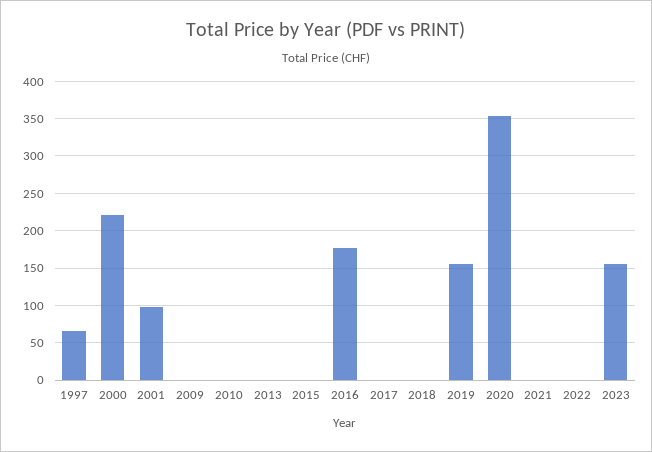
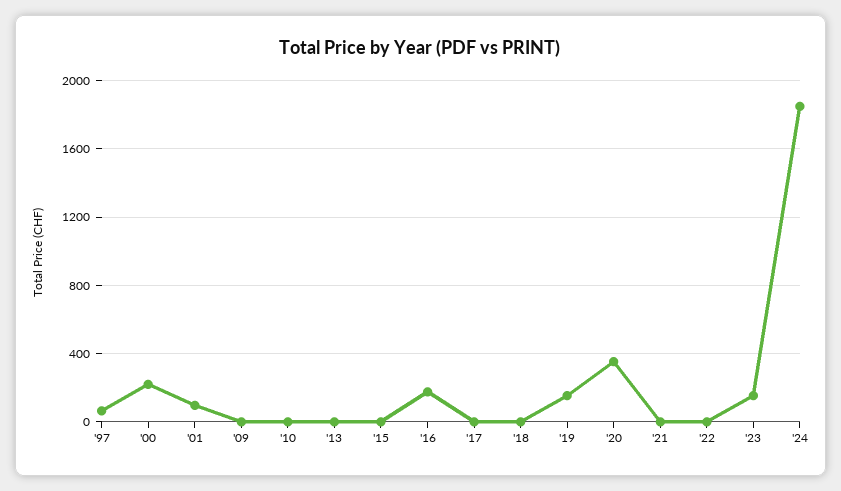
'24: none -> 1850

